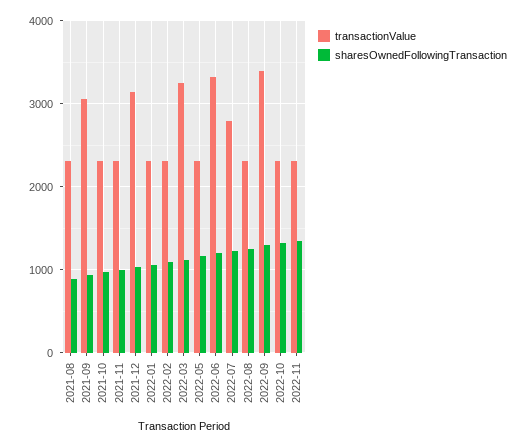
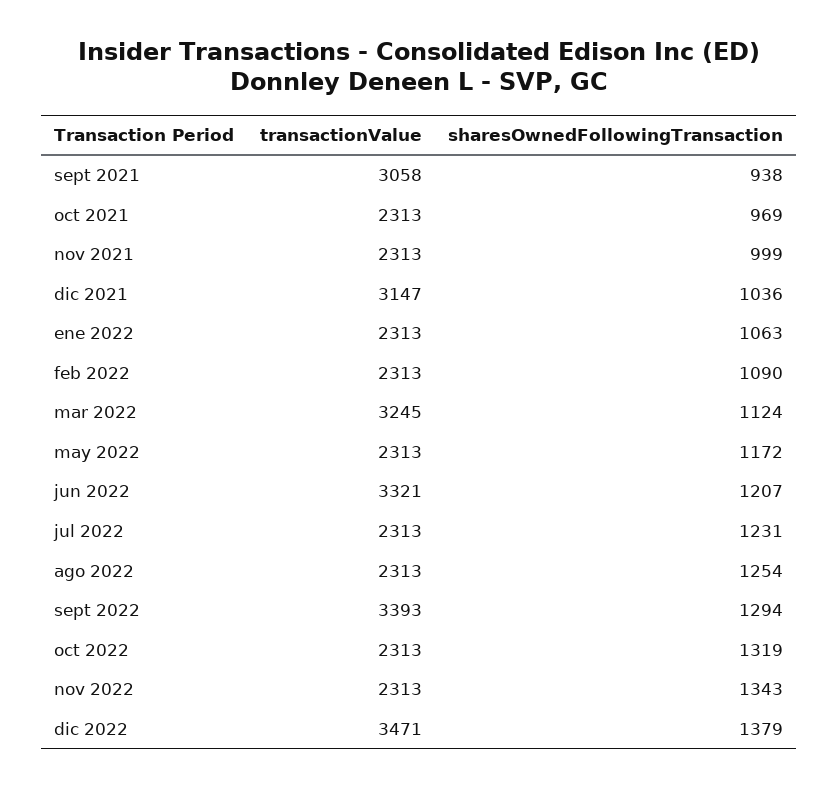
transactionValue, 2021-08: 2300 -> none
sharesOwnedFollowingTransaction, 2021-08: 900 -> none
transactionValue, 2022-07: 2800 -> 2313
transactionValue, dic 2022: none -> 3471
sharesOwnedFollowingTransaction, dic 2022: none -> 1379

